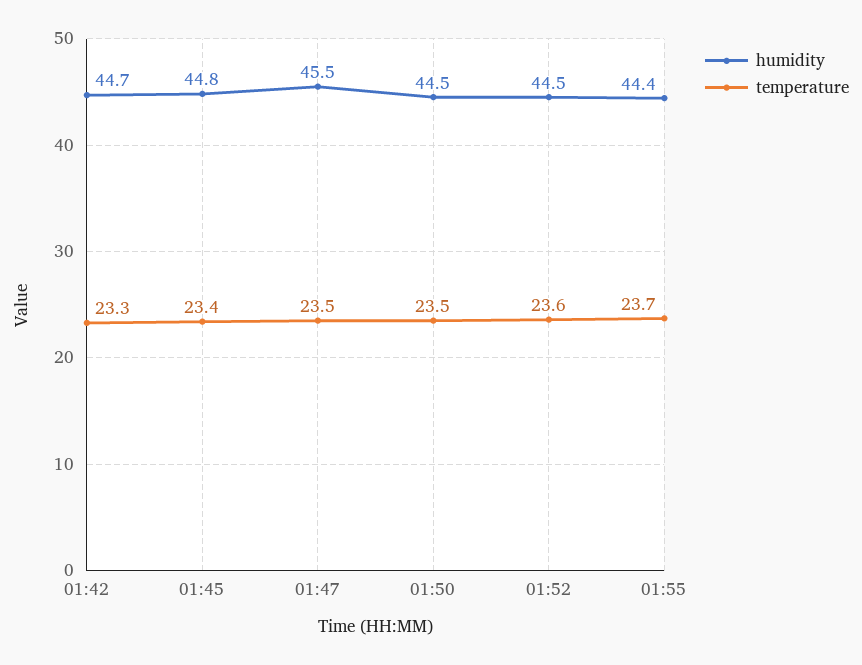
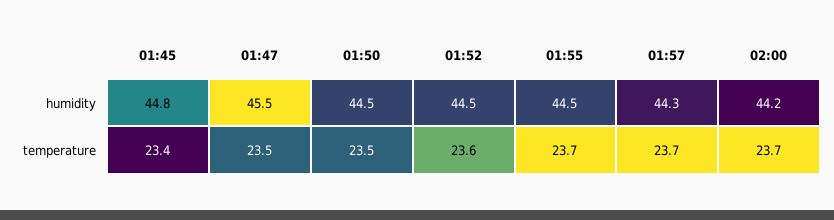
humidity, 01:42: 44.7 -> none
temperature, 01:42: 23.3 -> none
humidity, 01:55: 44.4 -> 44.5
humidity, 01:57: none -> 44.3
humidity, 02:00: none -> 44.2
temperature, 01:57: none -> 23.7
temperature, 02:00: none -> 23.7

